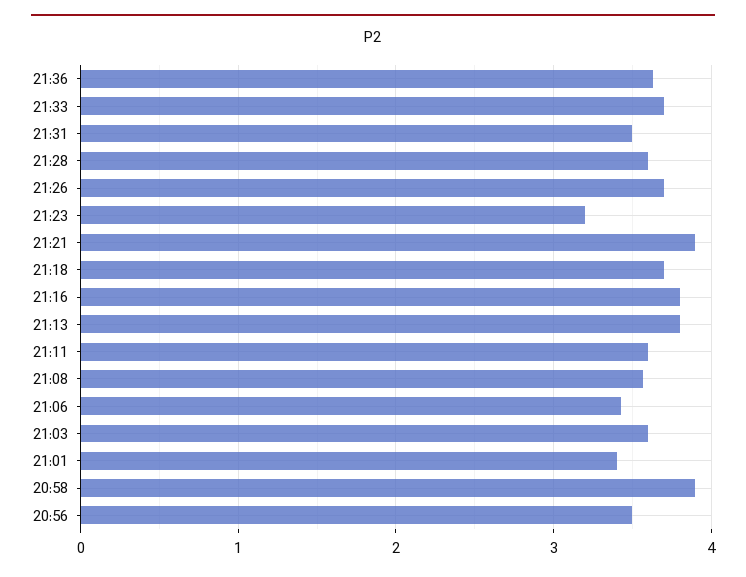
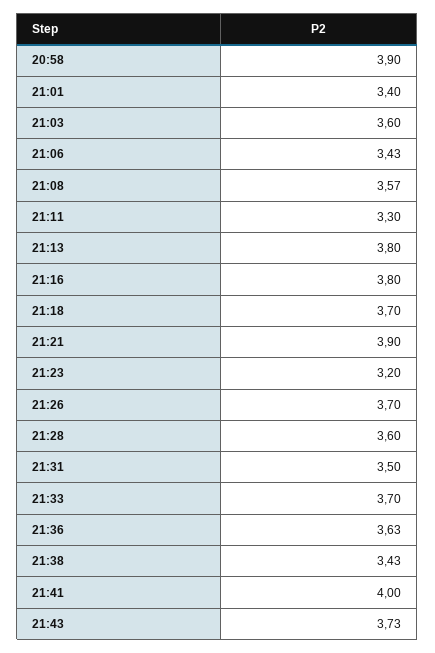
21:11: 3.6 -> 3.3
20:56: 3.5 -> none
21:38: none -> 3.43
21:41: none -> 4
21:43: none -> 3.73

